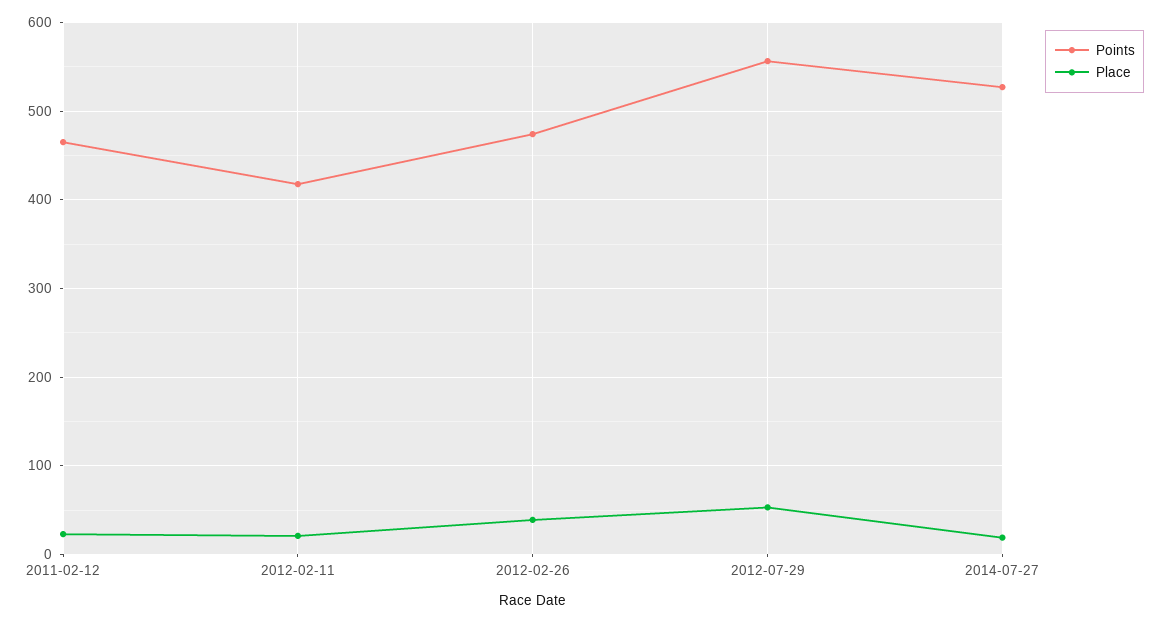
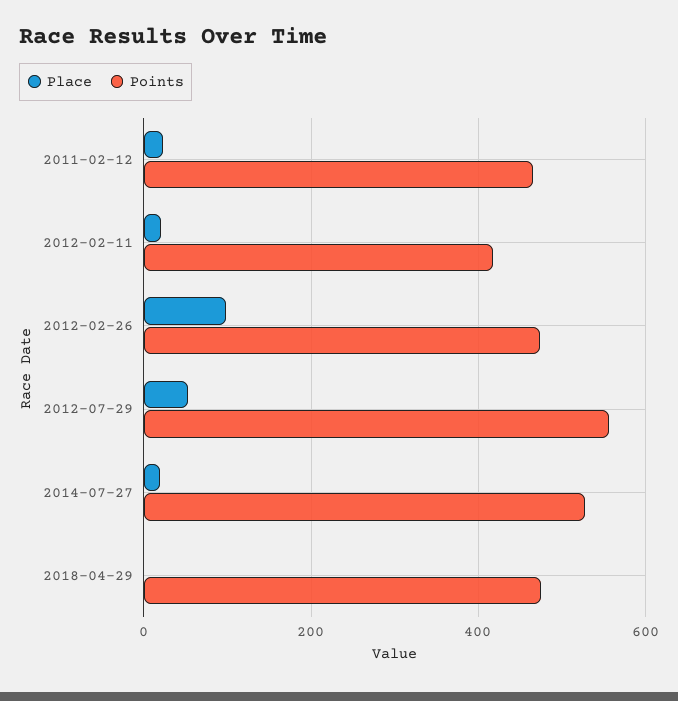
Place, 2012-02-26: 40 -> 100
Place, 2018-04-29: none -> 0
Points, 2018-04-29: none -> 480

